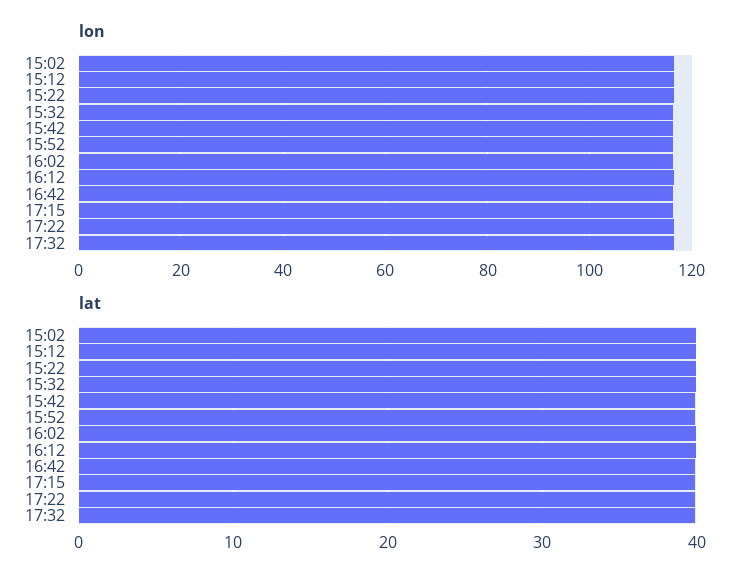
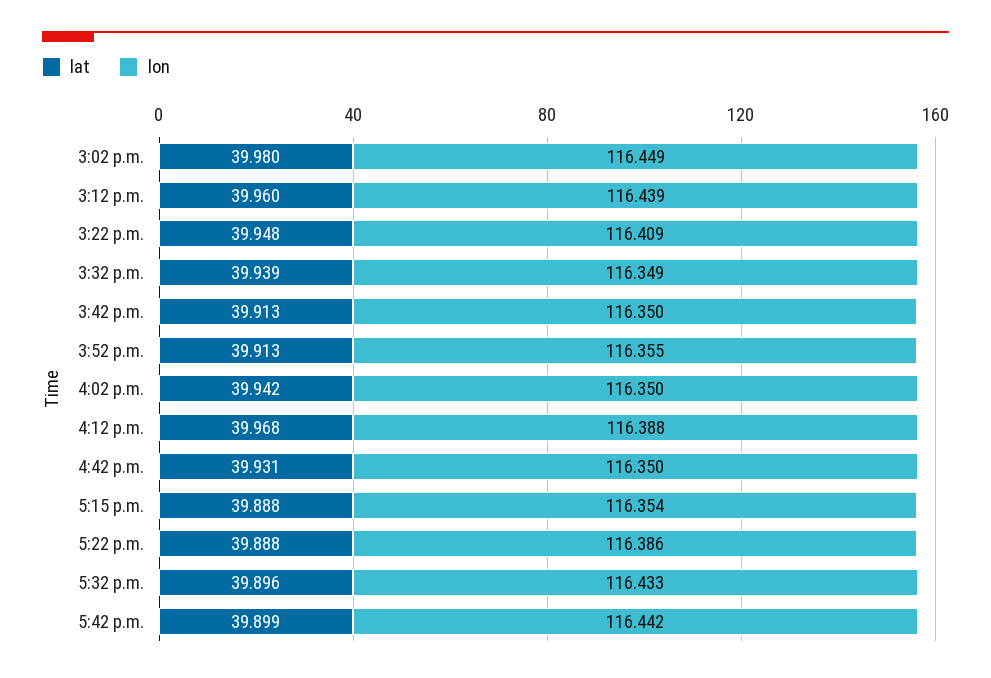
lat, 5:42 p.m.: none -> 39.899
lon, 5:42 p.m.: none -> 116.442

